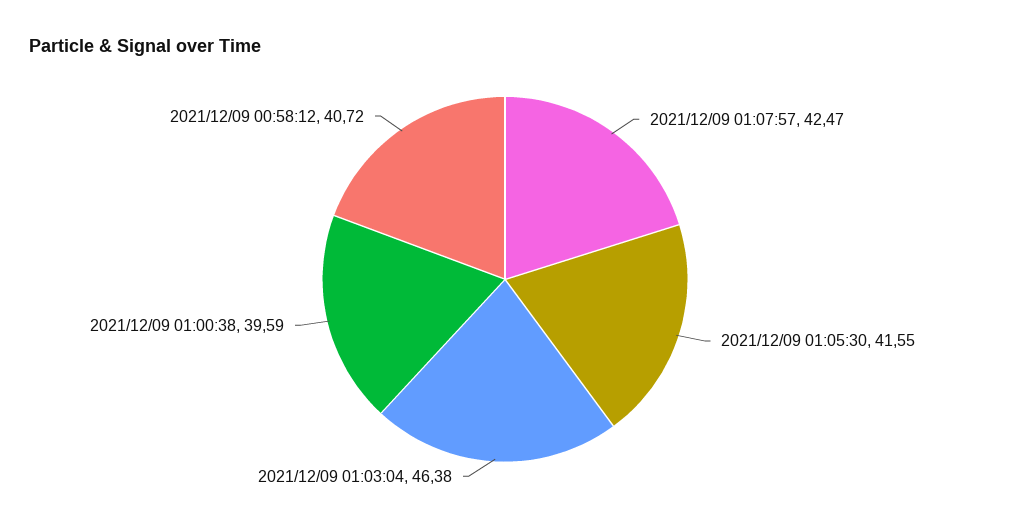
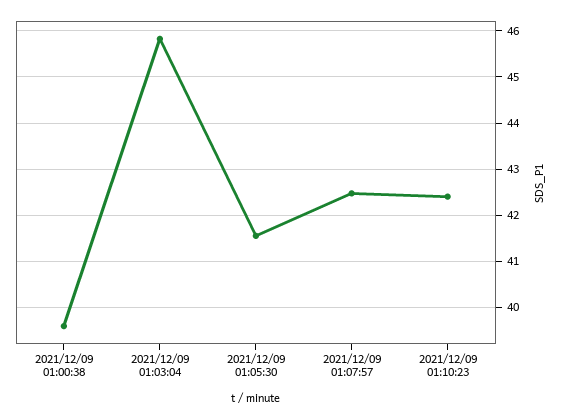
2021/12/09 01:03:04: 46.38 -> 45.8
2021/12/09 00:58:12: 40.72 -> none
2021/12/09 01:10:23: none -> 42.4

